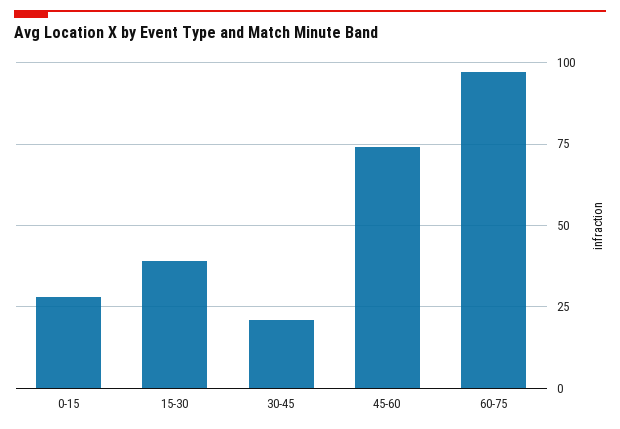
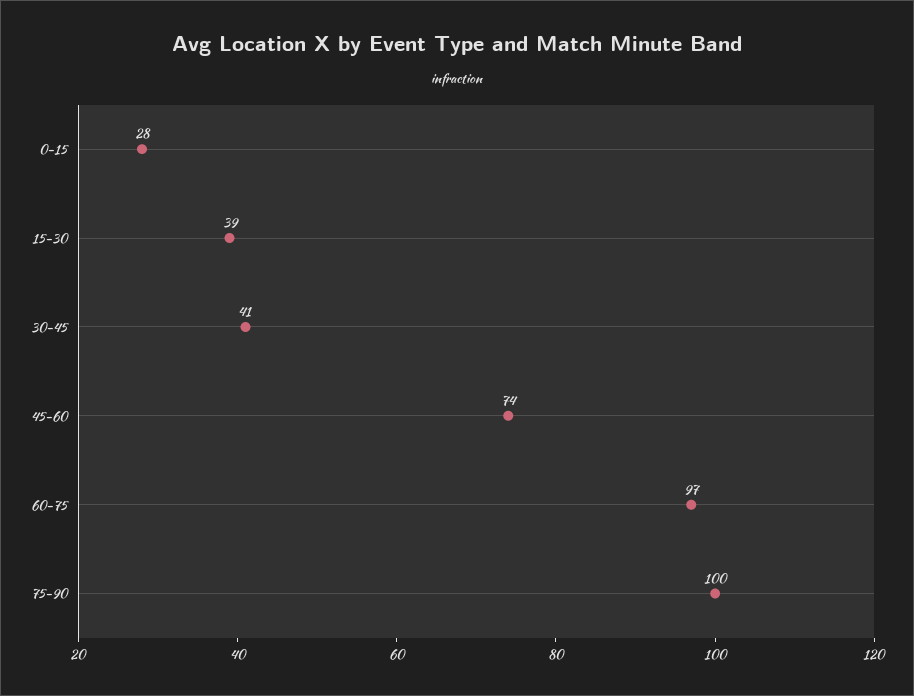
30-45: 20 -> 41
75-90: none -> 100

